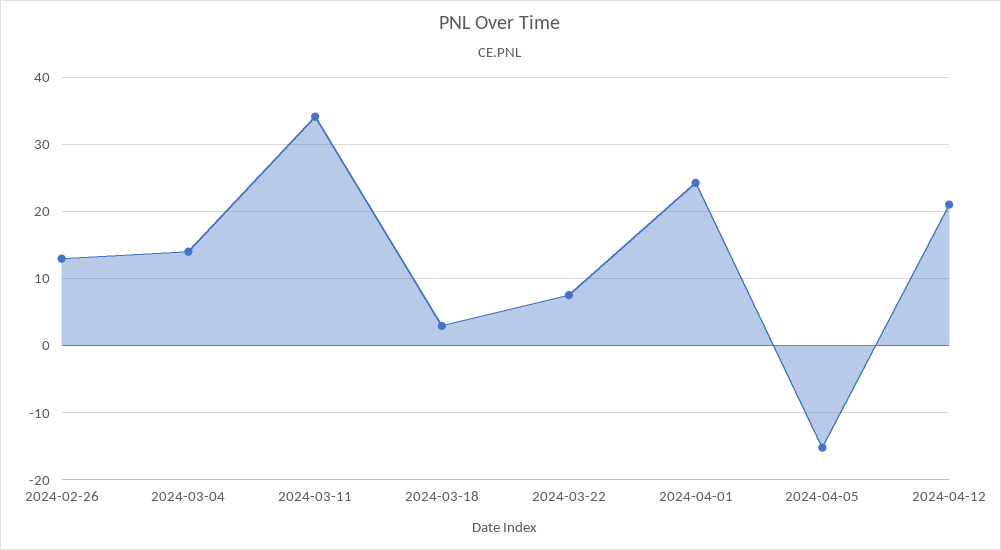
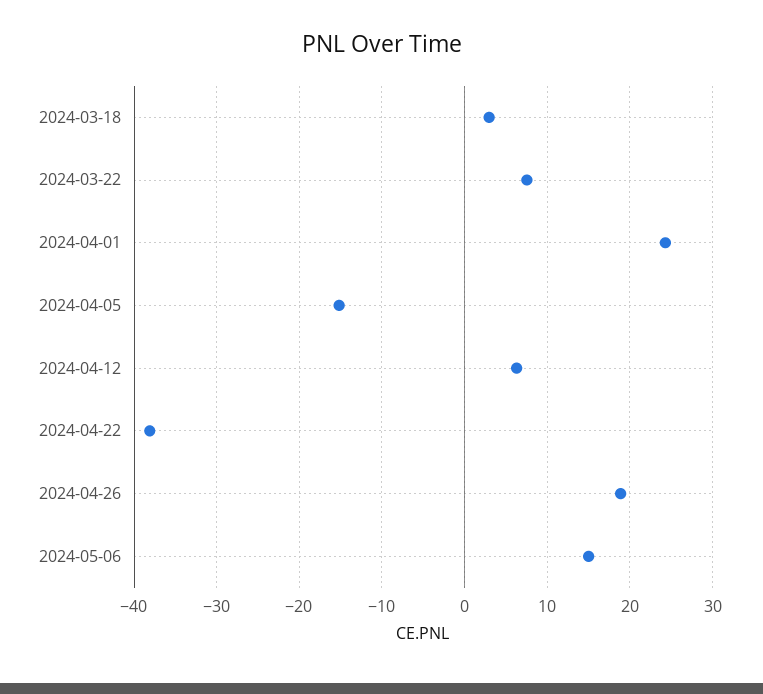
2024-02-26: 13 -> none
2024-03-04: 14 -> none
2024-03-11: 34 -> none
2024-04-12: 21 -> 6
2024-04-22: none -> -38
2024-04-26: none -> 19
2024-05-06: none -> 15

